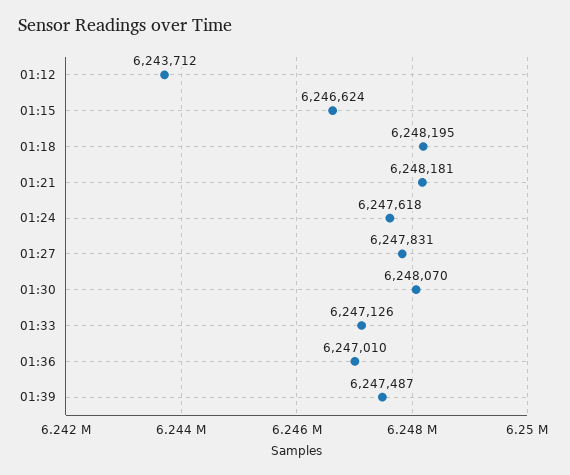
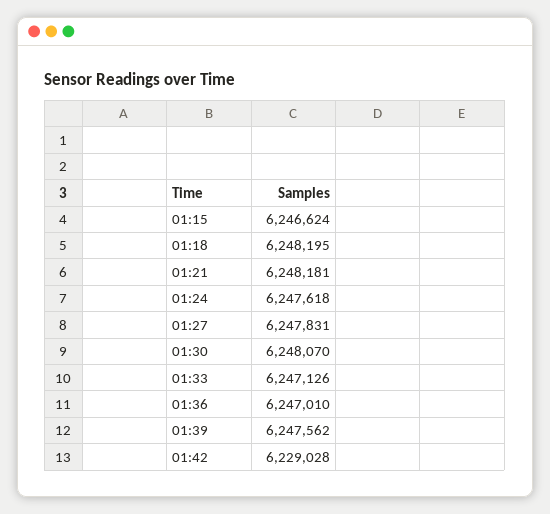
01:12: 6243712 -> none
01:39: 6247487 -> 6247562
01:42: none -> 6229028

